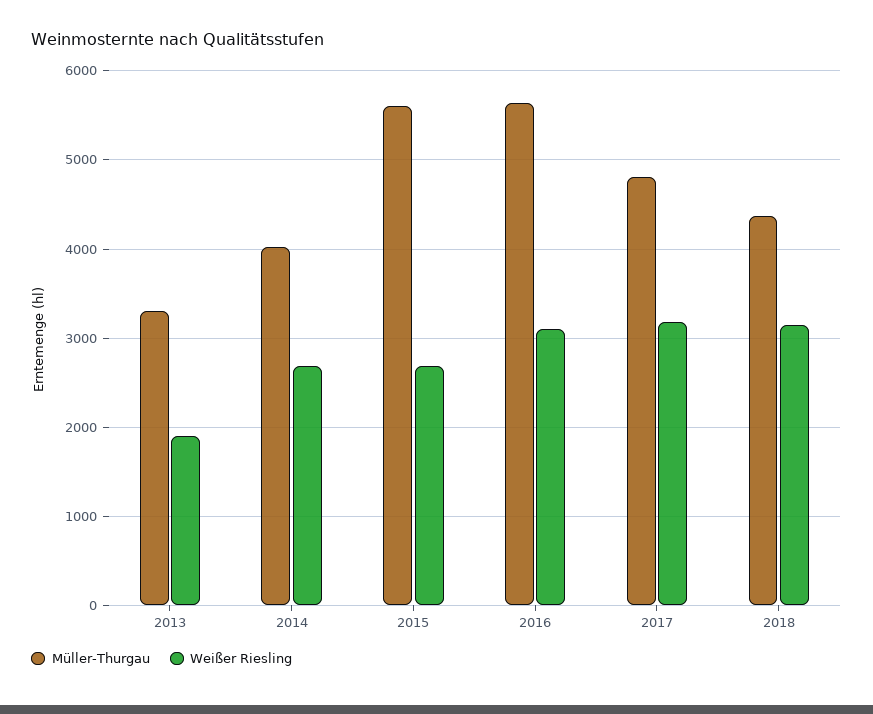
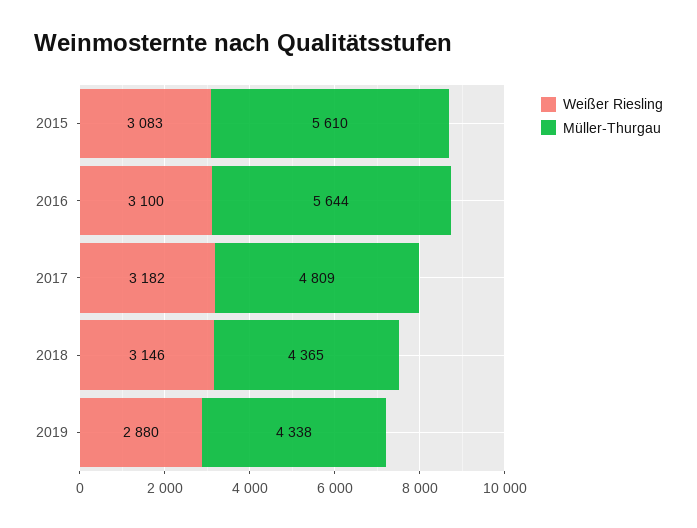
Müller-Thurgau, 2013: 3300 -> none
Weißer Riesling, 2013: 1900 -> none
Müller-Thurgau, 2014: 4000 -> none
Weißer Riesling, 2014: 2700 -> none
Weißer Riesling, 2015: 2700 -> 3083
Weißer Riesling, 2019: none -> 2880
Müller-Thurgau, 2019: none -> 4338

